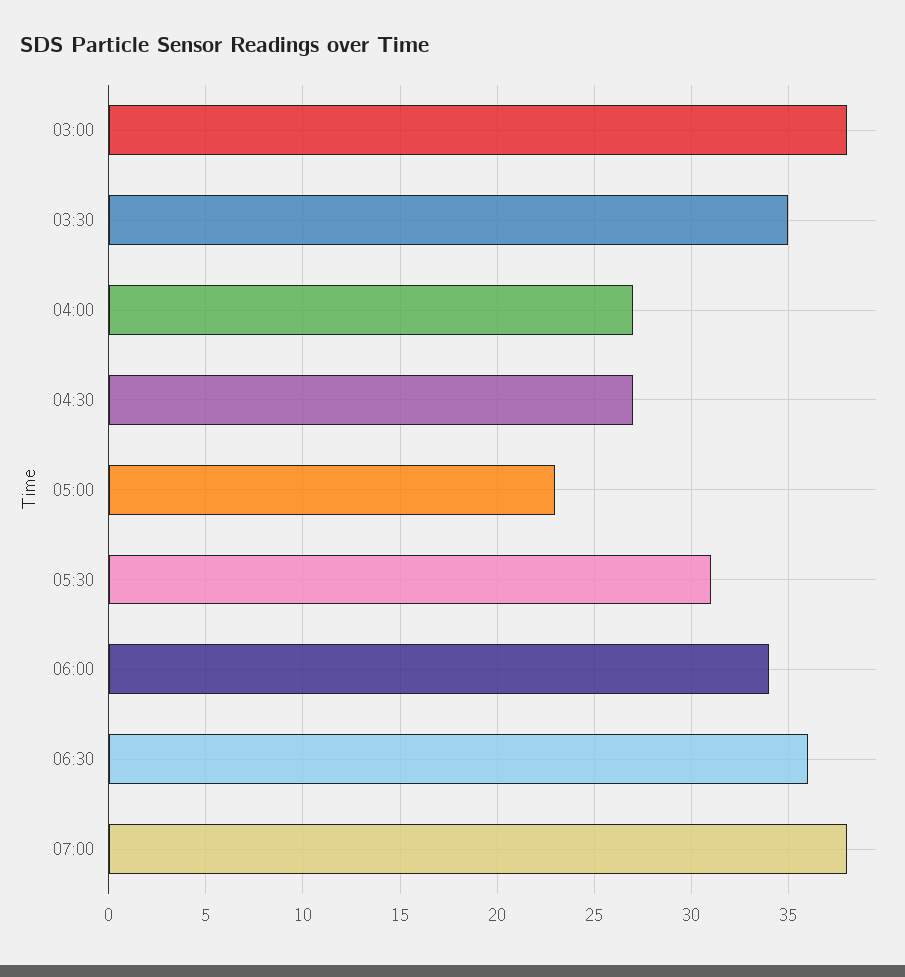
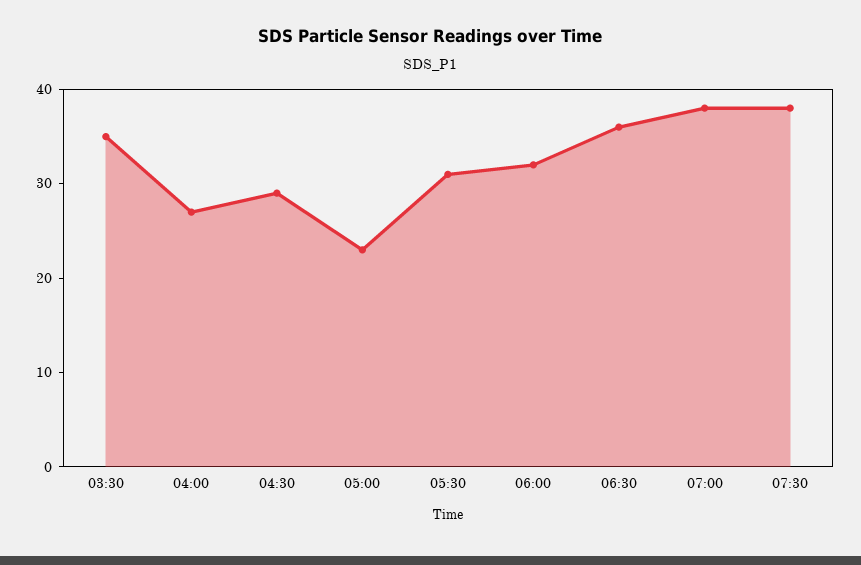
03:00: 38 -> none
04:30: 27 -> 29
06:00: 34 -> 32
07:30: none -> 38

